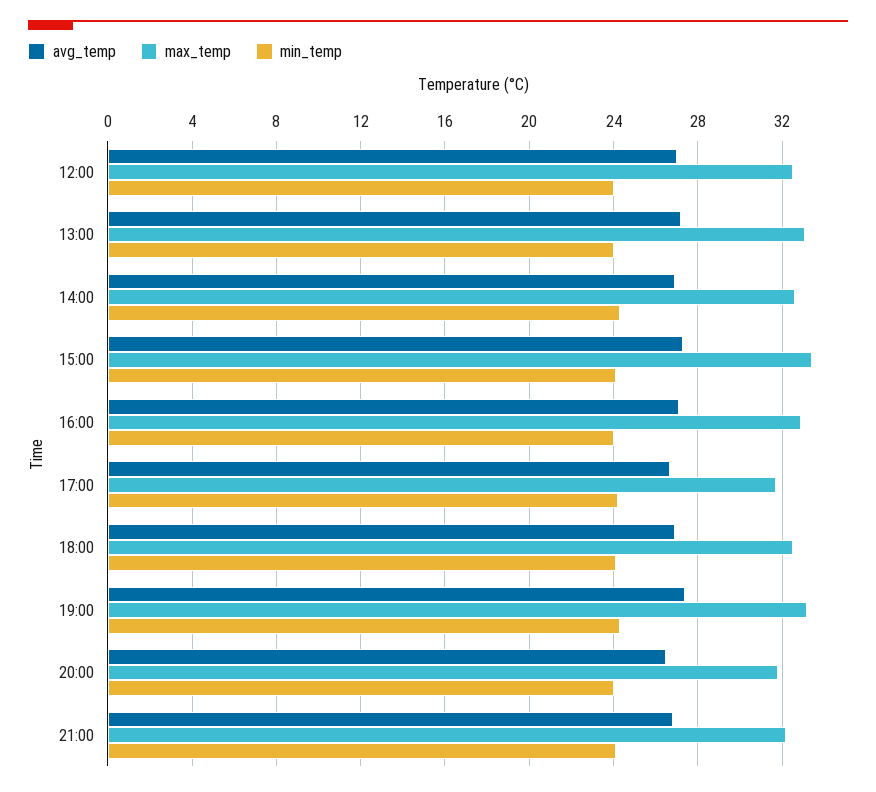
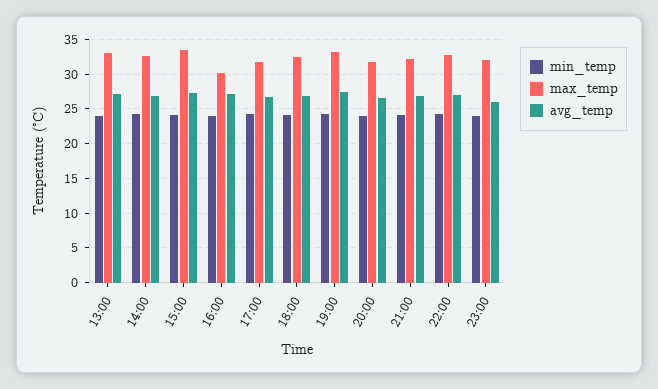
avg_temp, 12:00: 27 -> none
max_temp, 12:00: 32.5 -> none
min_temp, 12:00: 24 -> none
max_temp, 16:00: 33 -> 30
min_temp, 22:00: none -> 24
max_temp, 22:00: none -> 33
avg_temp, 22:00: none -> 27
min_temp, 23:00: none -> 24
max_temp, 23:00: none -> 32
avg_temp, 23:00: none -> 26

